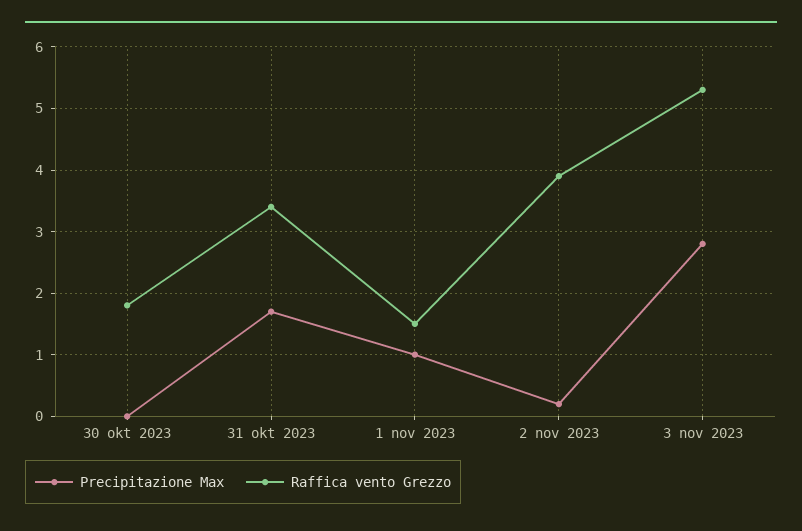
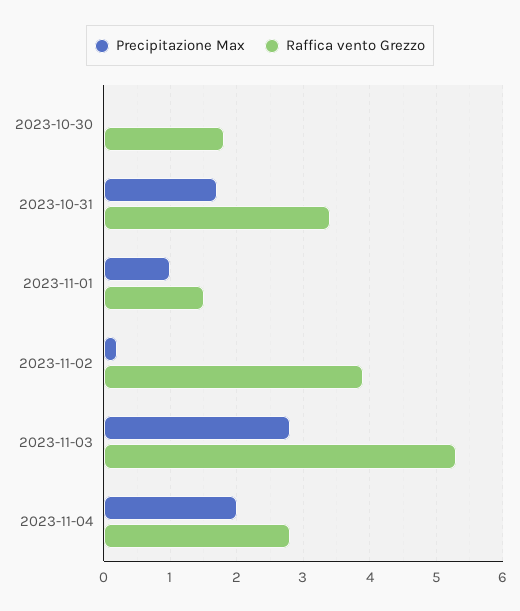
Precipitazione Max, 2023-11-04: none -> 2
Raffica vento Grezzo, 2023-11-04: none -> 2.8

